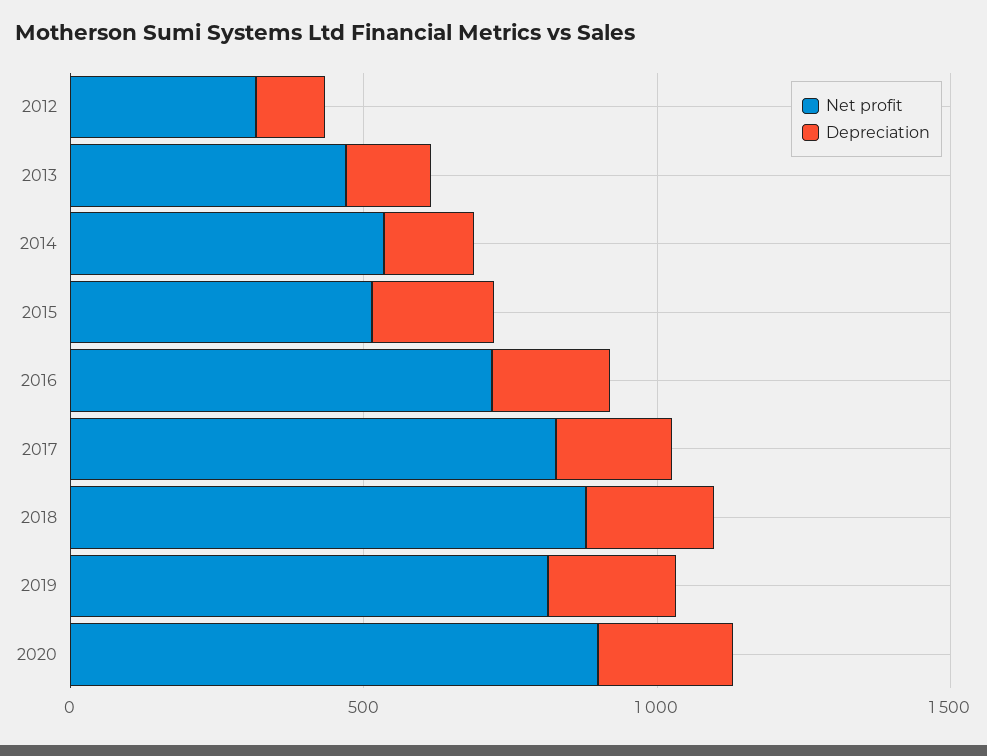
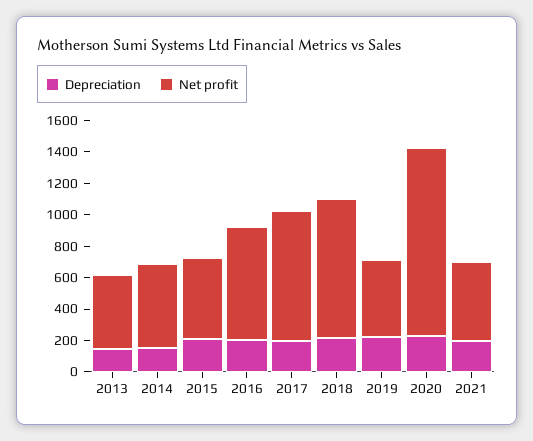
Net profit, 2012: 300 -> none
Depreciation, 2012: 100 -> none
Net profit, 2019: 800 -> 500
Net profit, 2020: 900 -> 1200
Depreciation, 2021: none -> 200
Net profit, 2021: none -> 500

